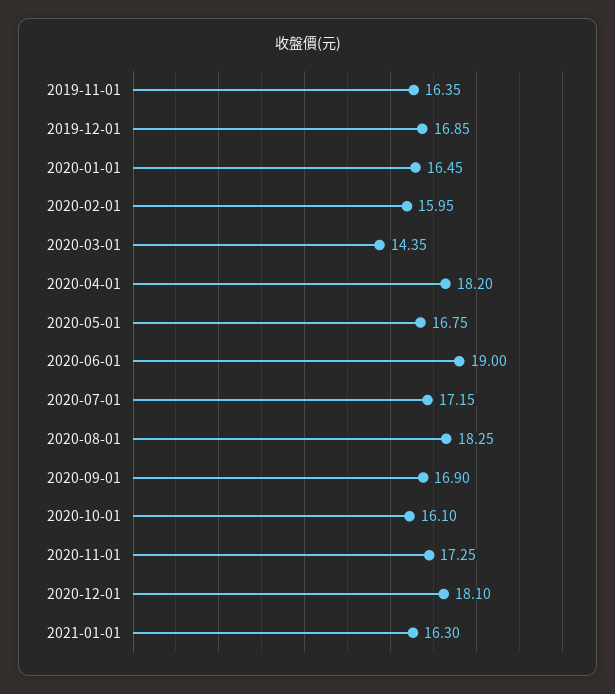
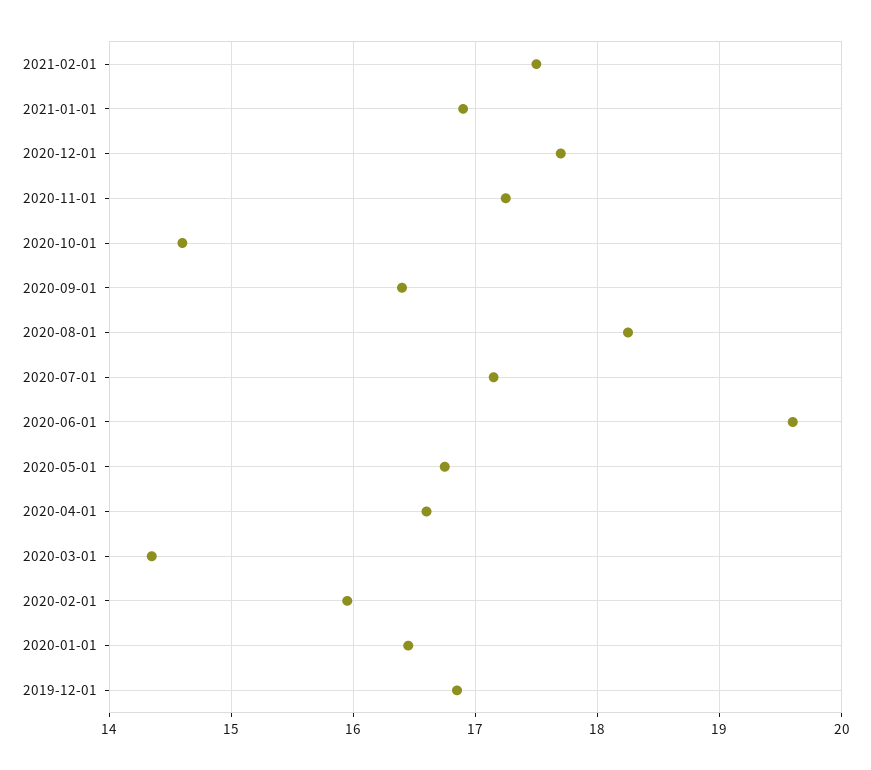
2019-11-01: 16.35 -> none
2020-04-01: 18.2 -> 16.6
2020-06-01: 19 -> 19.6
2020-09-01: 16.9 -> 16.4
2020-10-01: 16.1 -> 14.6
2020-12-01: 18.1 -> 17.7
2021-01-01: 16.3 -> 16.9
2021-02-01: none -> 17.5

